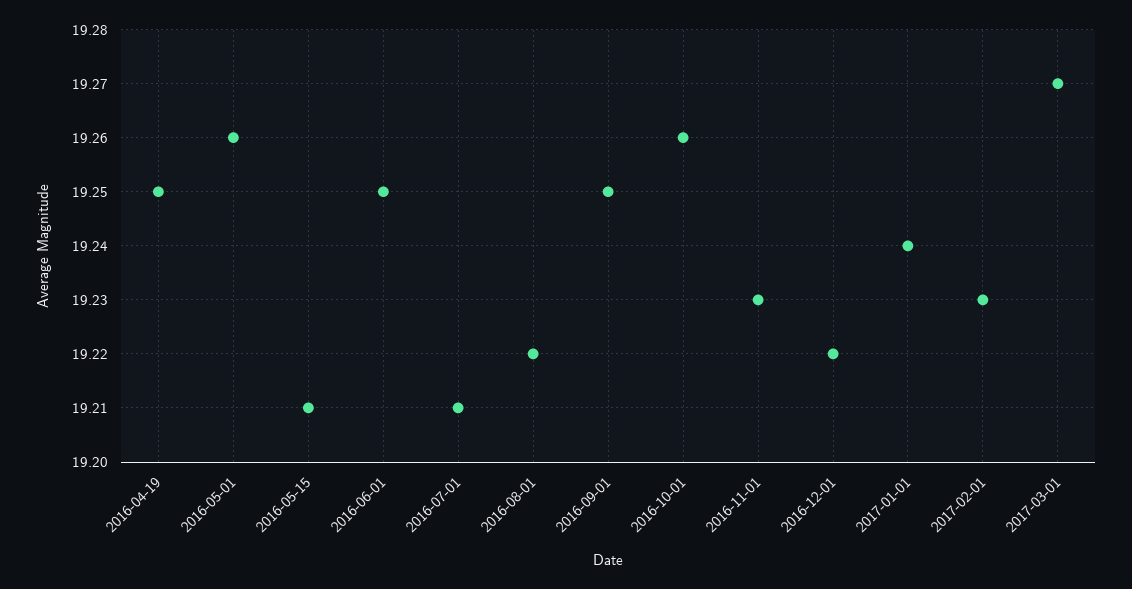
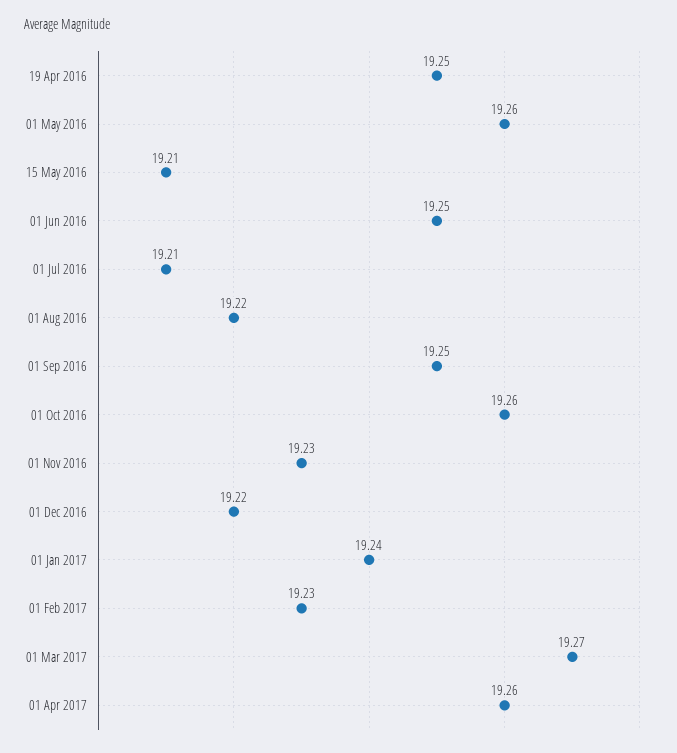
01 Apr 2017: none -> 19.26

